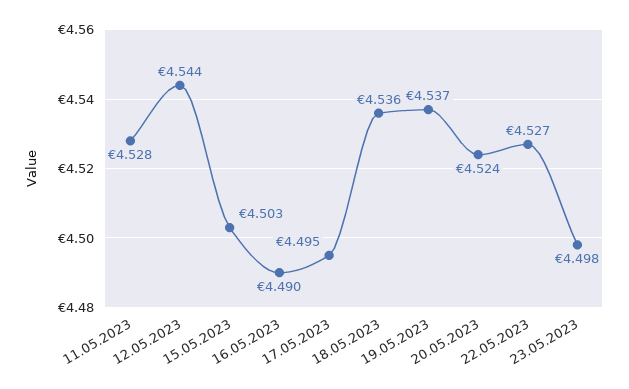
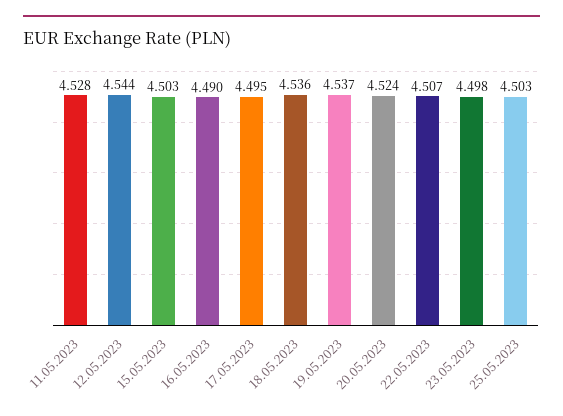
22.05.2023: 4.527 -> 4.507
25.05.2023: none -> 4.503

